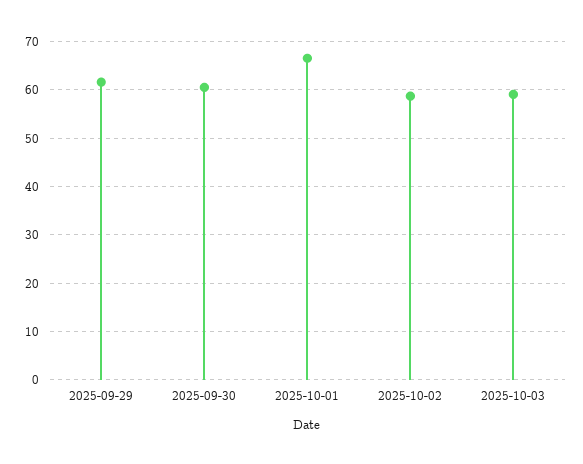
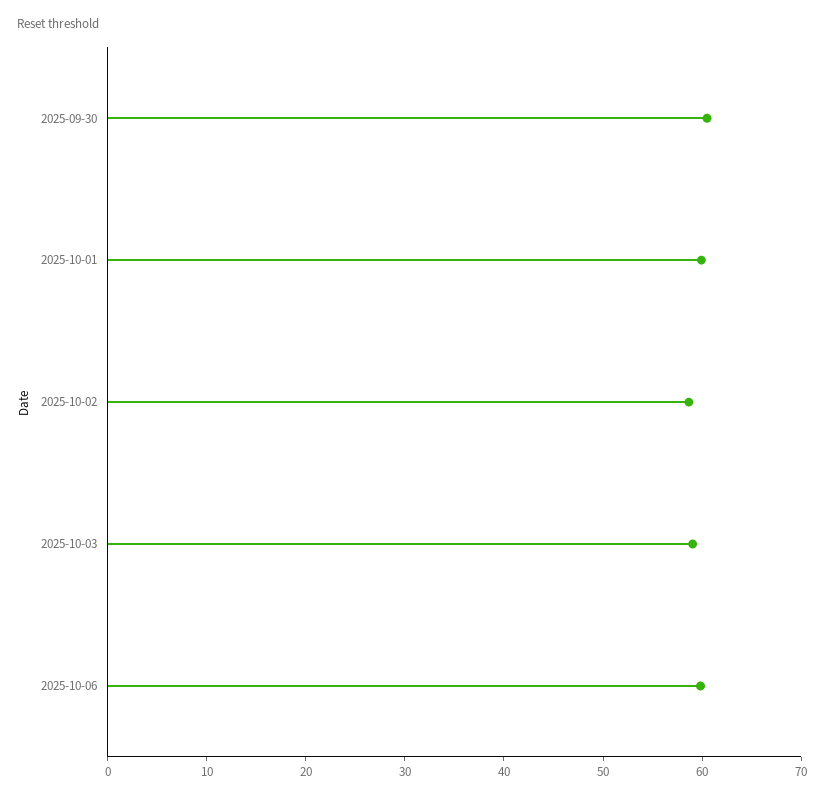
2025-09-29: 62 -> none
2025-10-01: 66 -> 60
2025-10-06: none -> 60

